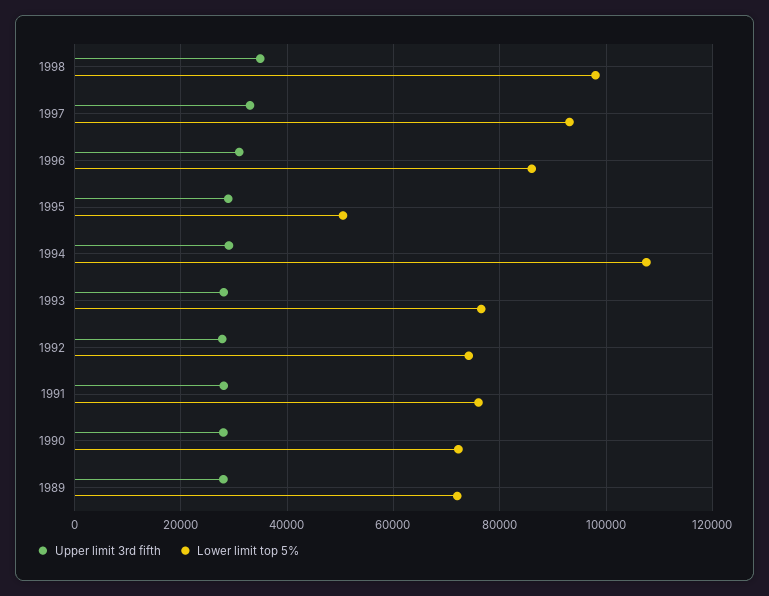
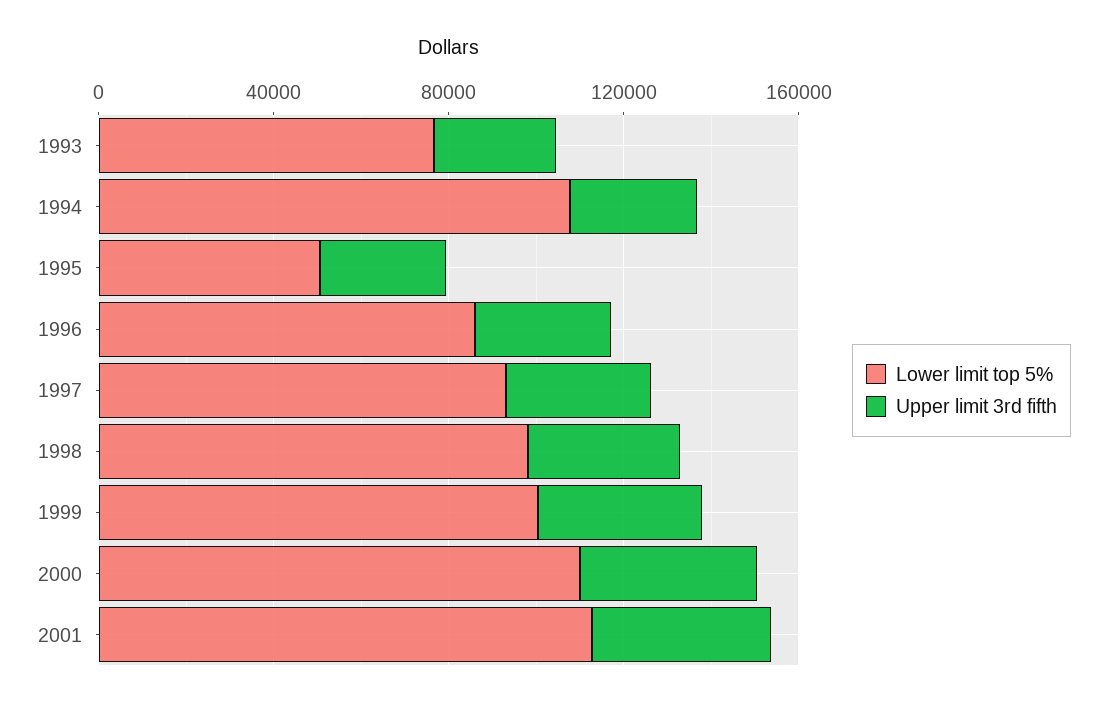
Upper limit 3rd fifth, 1992: 28000 -> none
Lower limit top 5%, 1992: 74000 -> none
Upper limit 3rd fifth, 1991: 28000 -> none
Lower limit top 5%, 1991: 76000 -> none
Upper limit 3rd fifth, 1990: 28000 -> none
Lower limit top 5%, 1990: 72000 -> none
Upper limit 3rd fifth, 1989: 28000 -> none
Lower limit top 5%, 1989: 72000 -> none
Lower limit top 5%, 1999: none -> 100000
Upper limit 3rd fifth, 1999: none -> 40000
Lower limit top 5%, 2000: none -> 110000
Upper limit 3rd fifth, 2000: none -> 40000
Lower limit top 5%, 2001: none -> 110000
Upper limit 3rd fifth, 2001: none -> 40000

